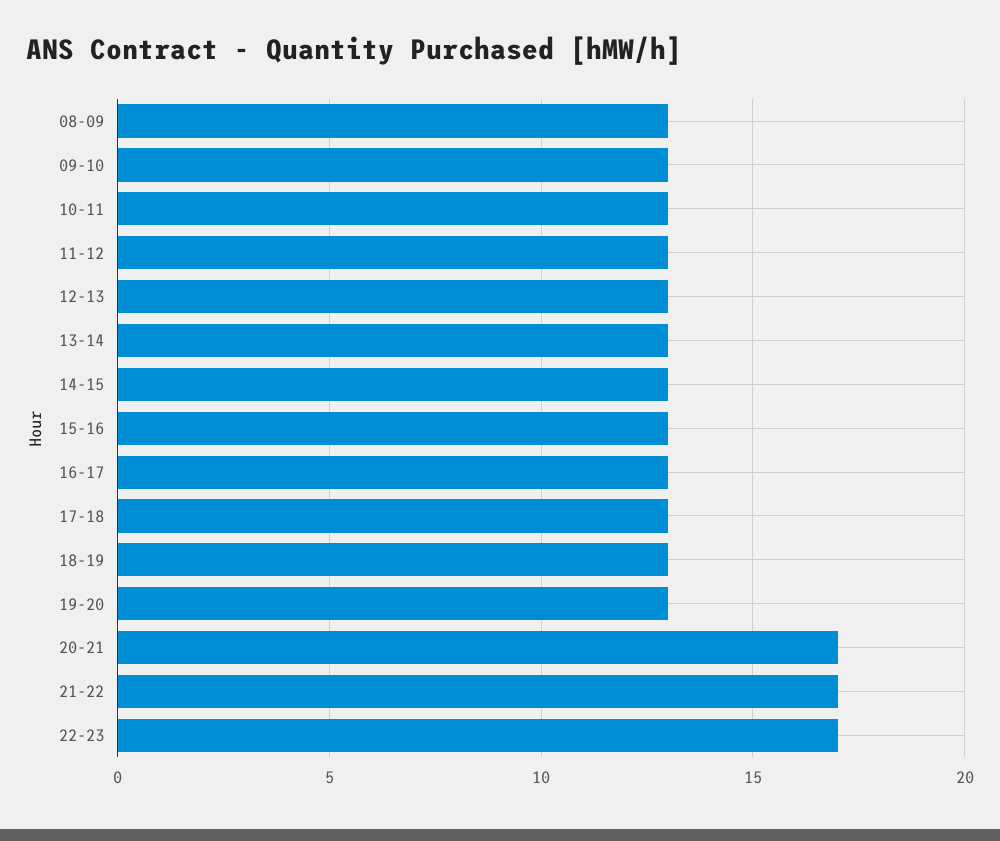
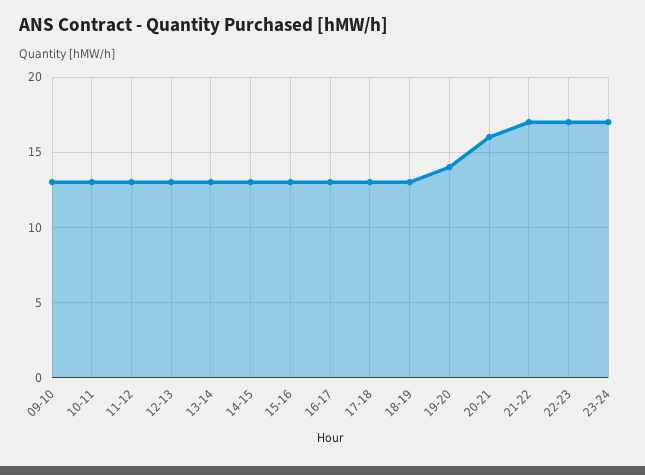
08-09: 13 -> none
19-20: 13 -> 14
20-21: 17 -> 16
23-24: none -> 17

